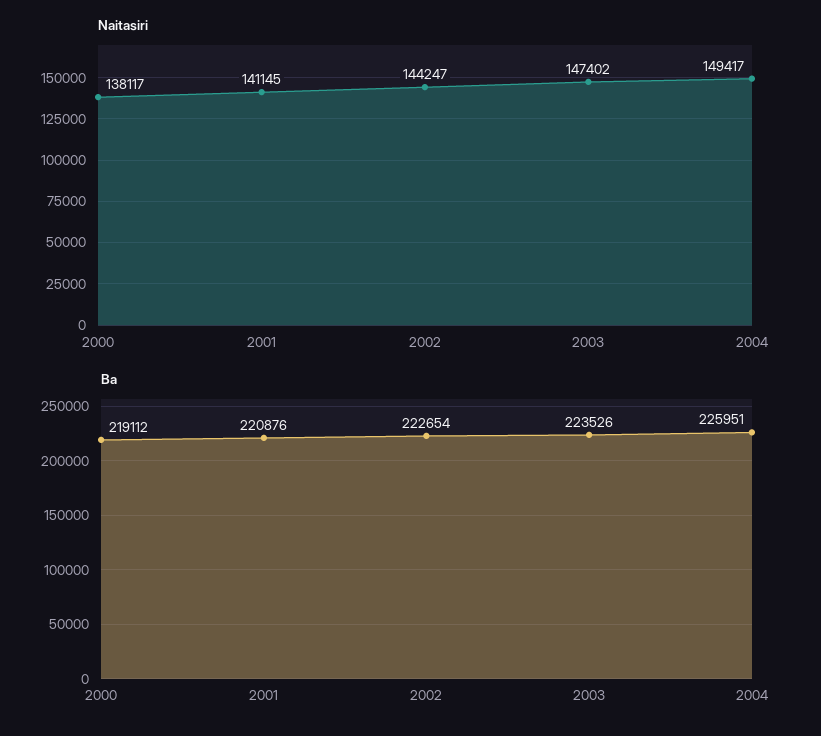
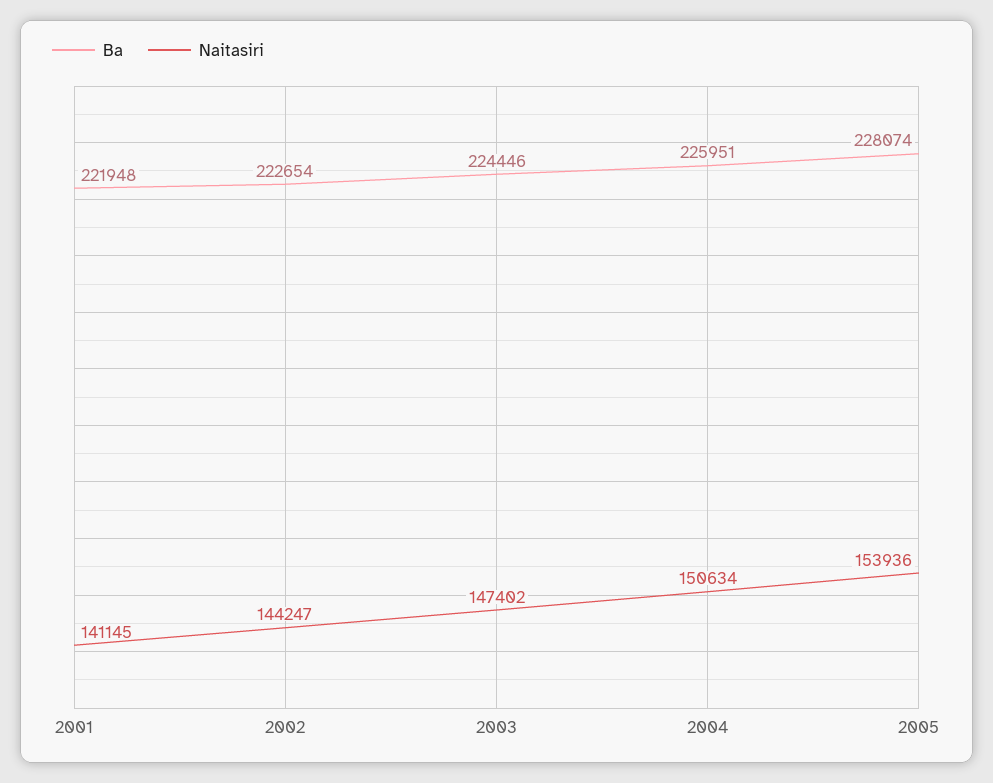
Naitasiri, 2000: 138117 -> none
Naitasiri, 2004: 149417 -> 150634
Ba, 2000: 219112 -> none
Ba, 2001: 220876 -> 221948
Ba, 2003: 223526 -> 224446
Ba, 2005: none -> 228074
Naitasiri, 2005: none -> 153936

